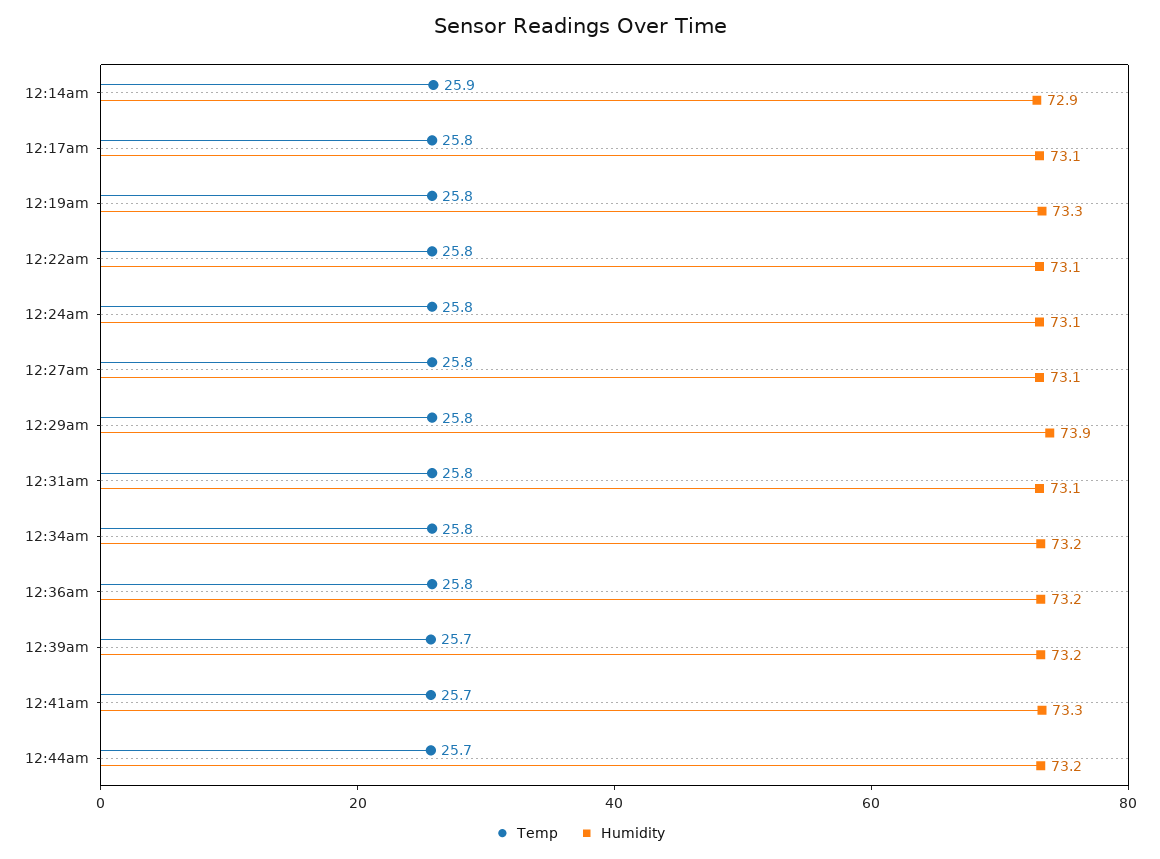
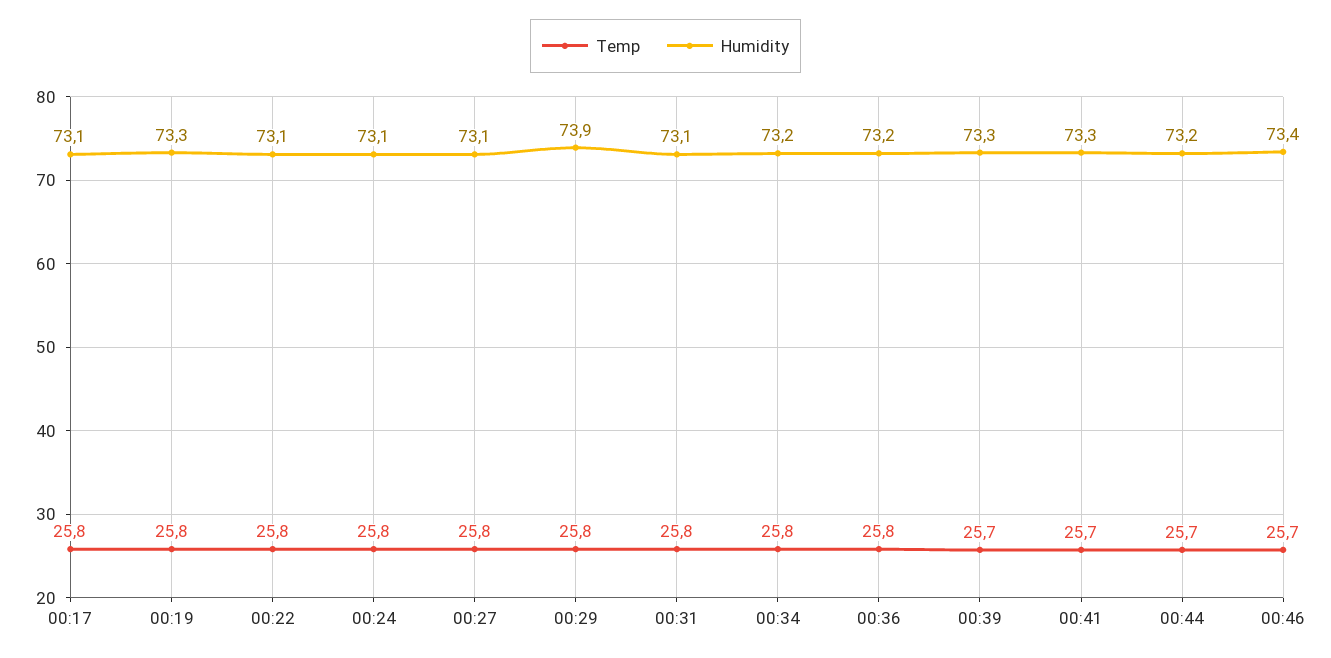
Temp, 12:14am: 25.9 -> none
Humidity, 12:14am: 72.9 -> none
Humidity, 12:39am: 73.2 -> 73.3
Temp, 00:46: none -> 25.7
Humidity, 00:46: none -> 73.4

